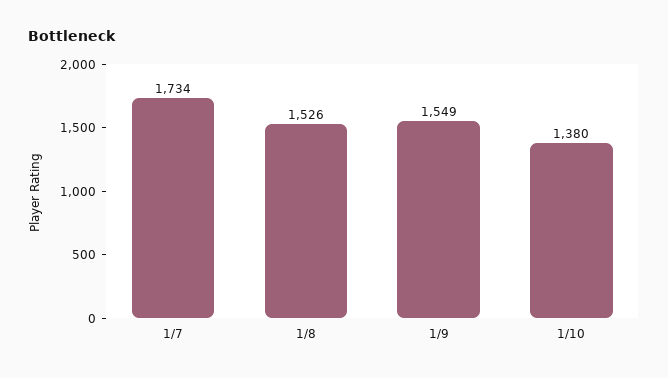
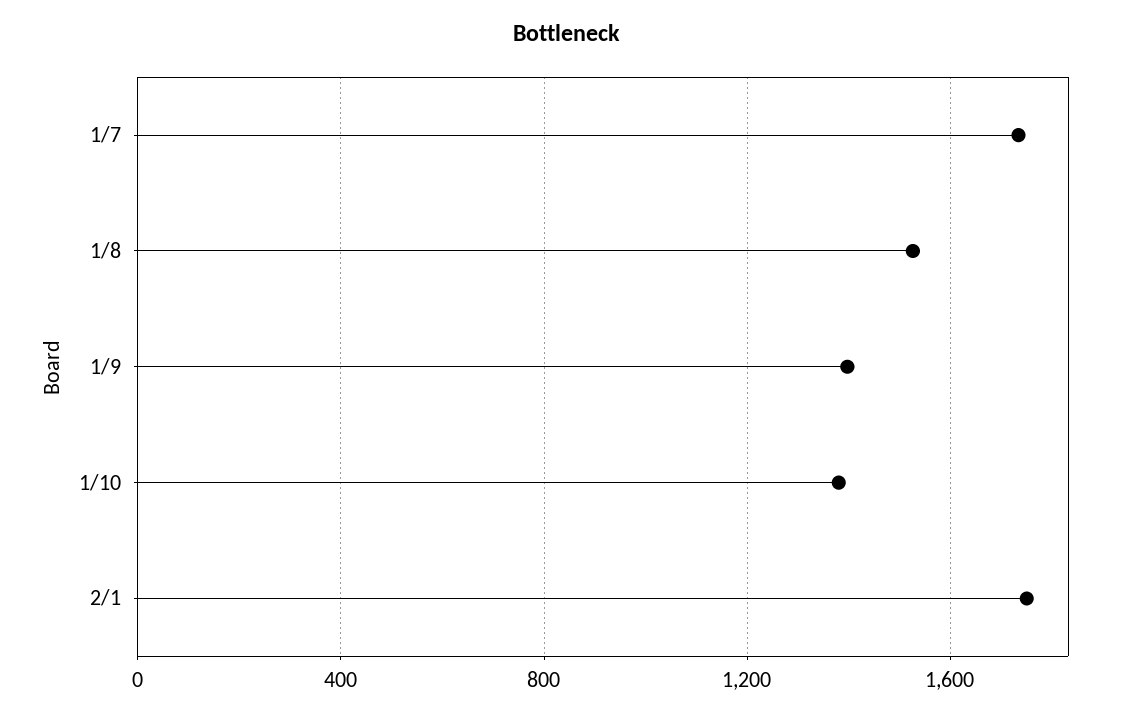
1/9: 1549 -> 1400
2/1: none -> 1750

